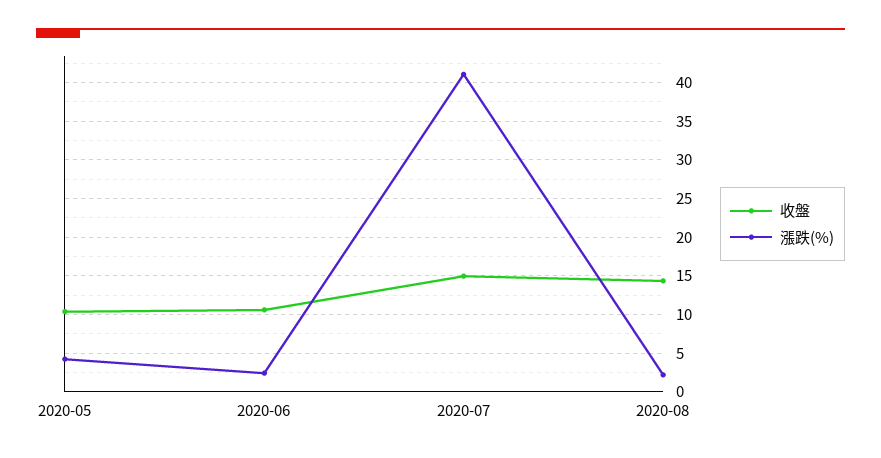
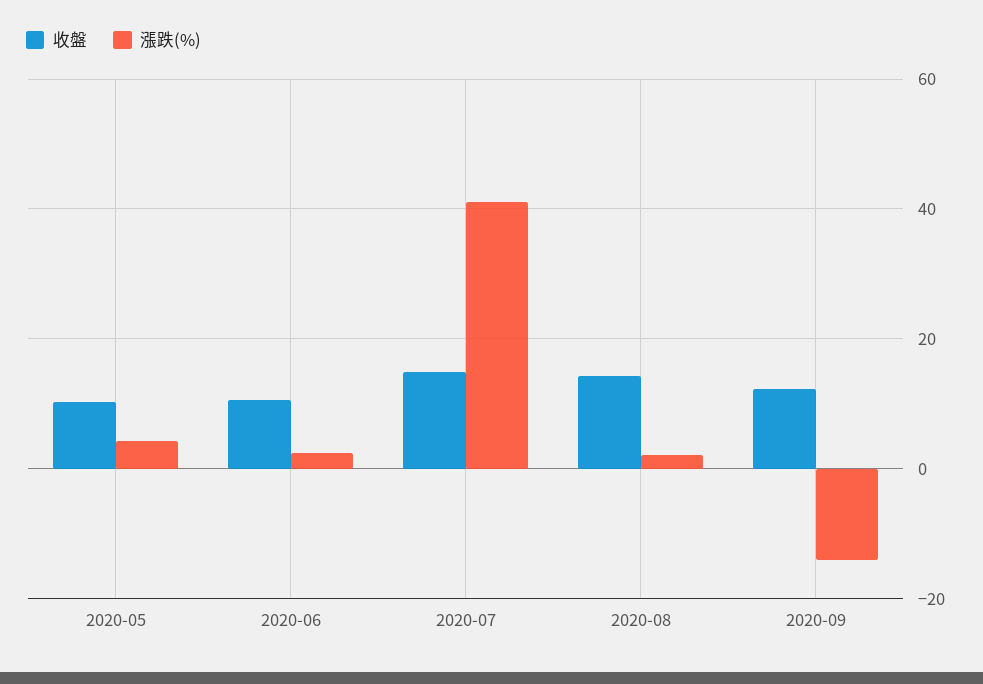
收盤, 2020-09: none -> 12
漲跌(%), 2020-09: none -> -14

